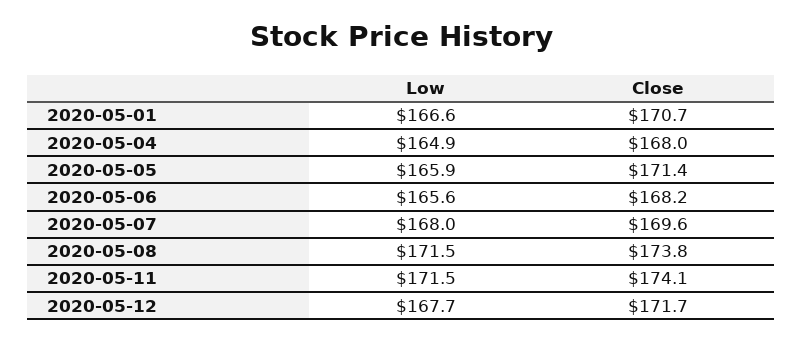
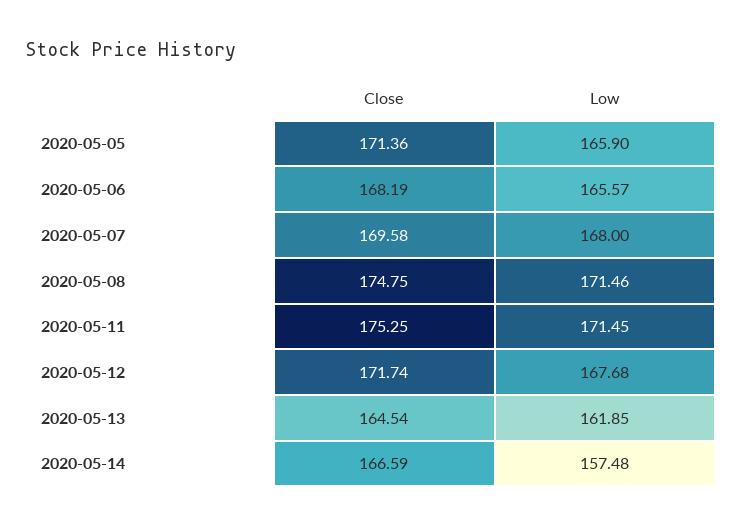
Low, 2020-05-01: 166.6 -> none
Close, 2020-05-01: 170.7 -> none
Low, 2020-05-04: 164.9 -> none
Close, 2020-05-04: 168 -> none
Close, 2020-05-08: 173.8 -> 174.75
Close, 2020-05-11: 174.1 -> 175.25
Close, 2020-05-13: none -> 164.54
Low, 2020-05-13: none -> 161.85
Close, 2020-05-14: none -> 166.59
Low, 2020-05-14: none -> 157.48

